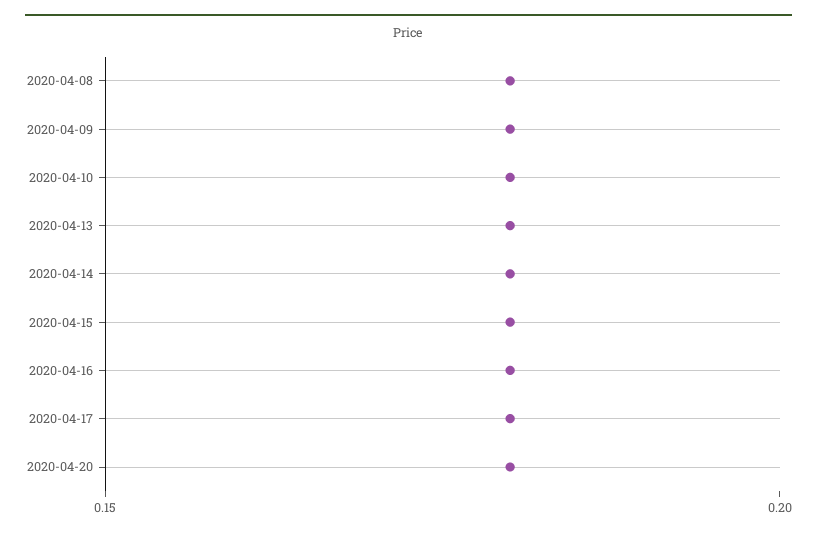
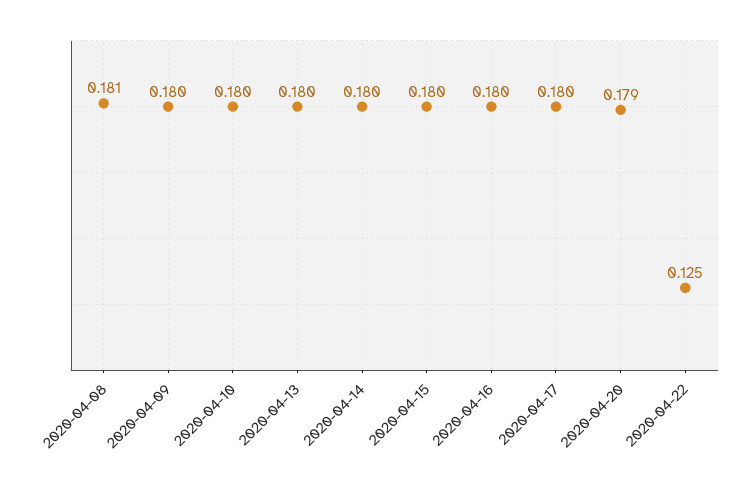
2020-04-08: 0.18 -> 0.181
2020-04-20: 0.18 -> 0.179
2020-04-22: none -> 0.125

